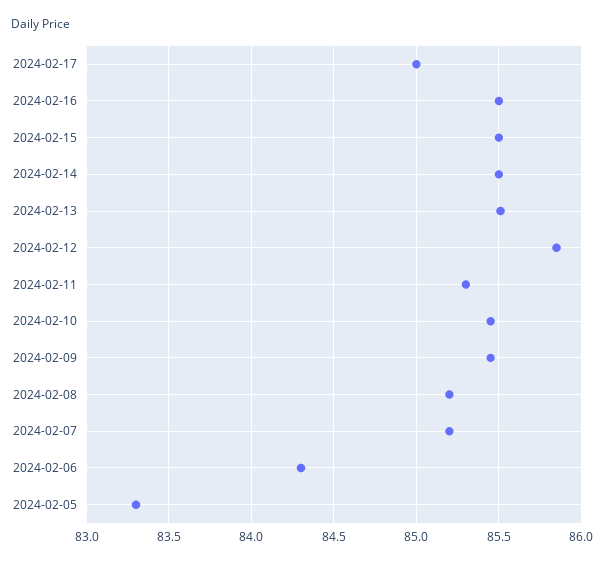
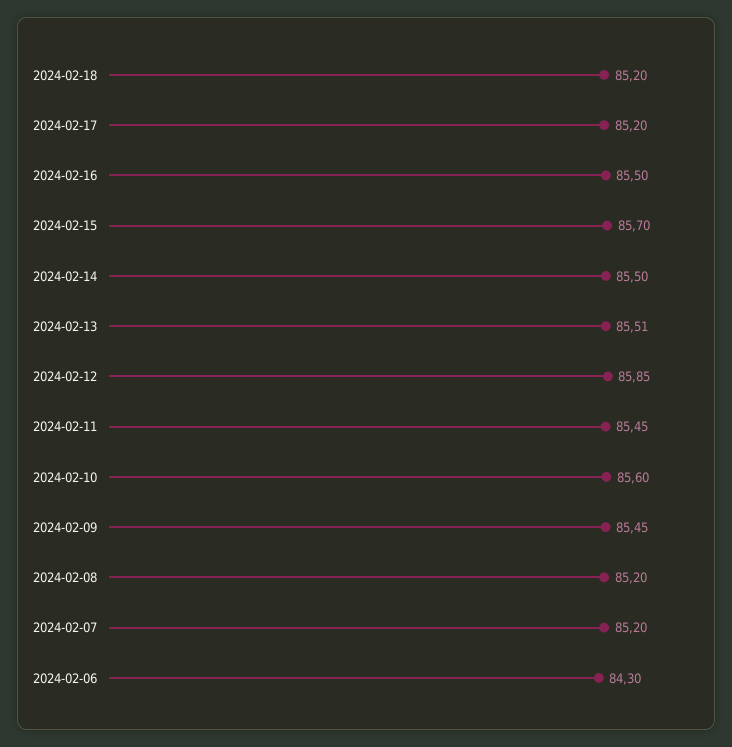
2024-02-17: 85 -> 85.2
2024-02-15: 85.5 -> 85.7
2024-02-11: 85.3 -> 85.45
2024-02-10: 85.45 -> 85.6
2024-02-05: 83.3 -> none
2024-02-18: none -> 85.2

